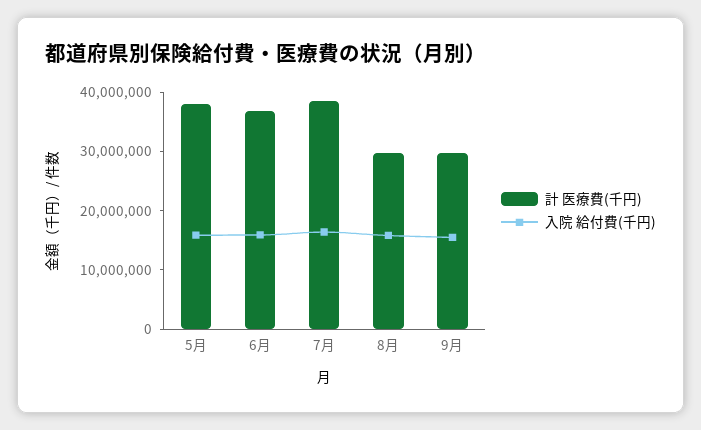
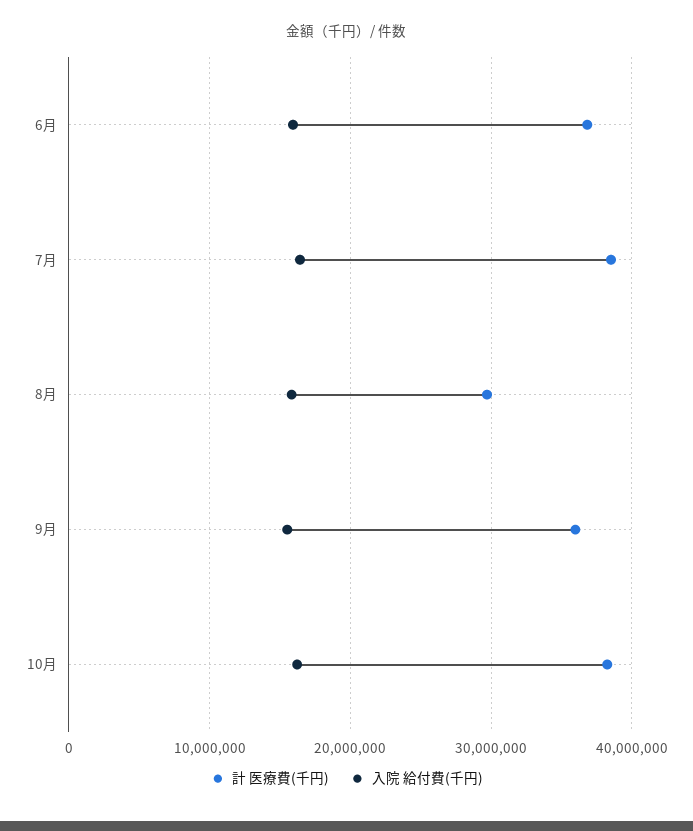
計 医療費(千円), 5月: 38000000 -> none
入院 給付費(千円), 5月: 16000000 -> none
計 医療費(千円), 9月: 30000000 -> 36000000
計 医療費(千円), 10月: none -> 38000000
入院 給付費(千円), 10月: none -> 16000000

